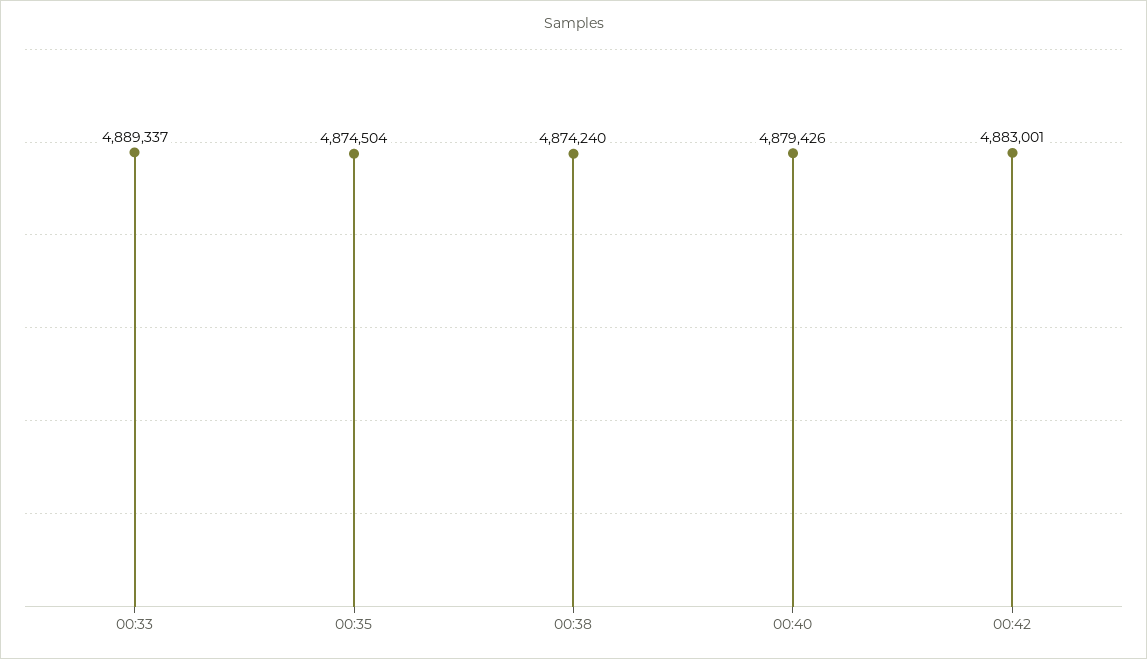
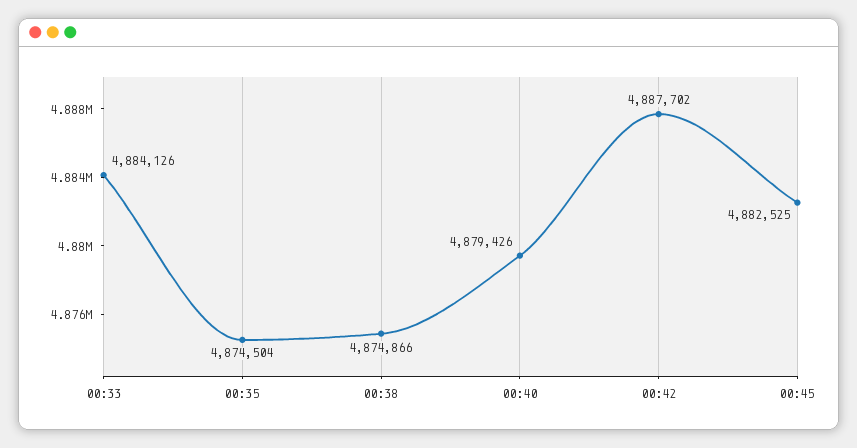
00:33: 4889337 -> 4884126
00:38: 4874240 -> 4874866
00:42: 4883001 -> 4887702
00:45: none -> 4882525

